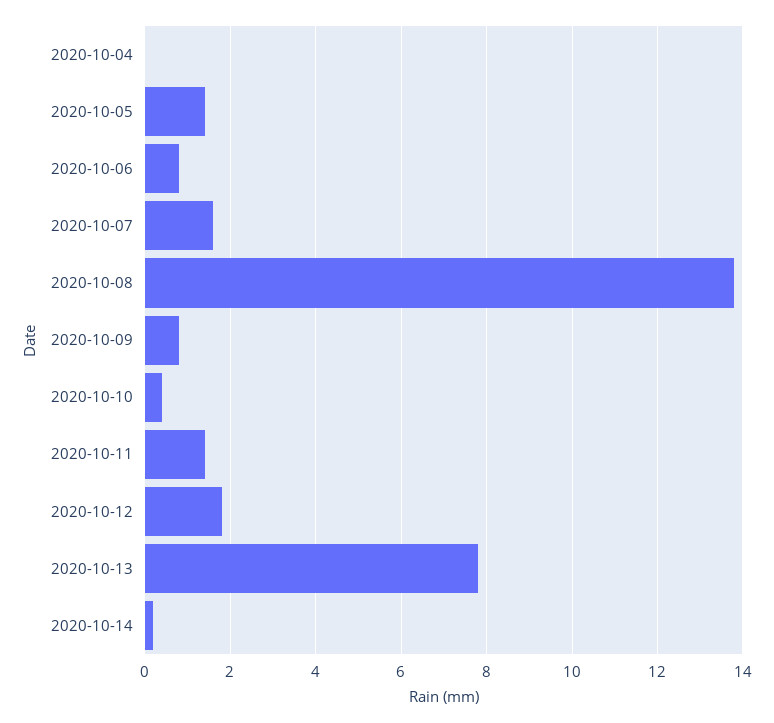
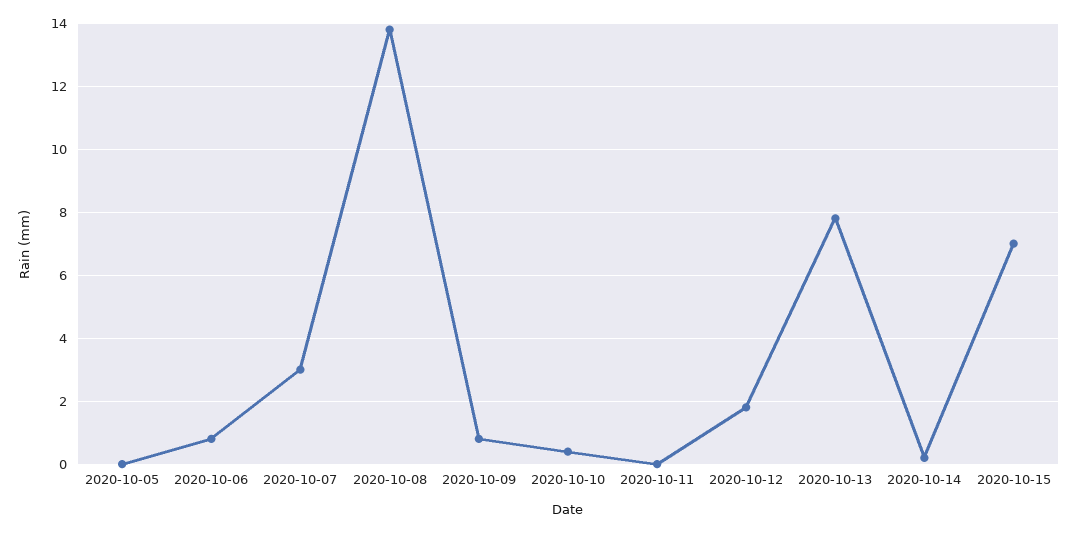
2020-10-04: 0 -> none
2020-10-05: 1.5 -> 0
2020-10-07: 1.5 -> 3
2020-10-11: 1.5 -> 0
2020-10-15: none -> 7

